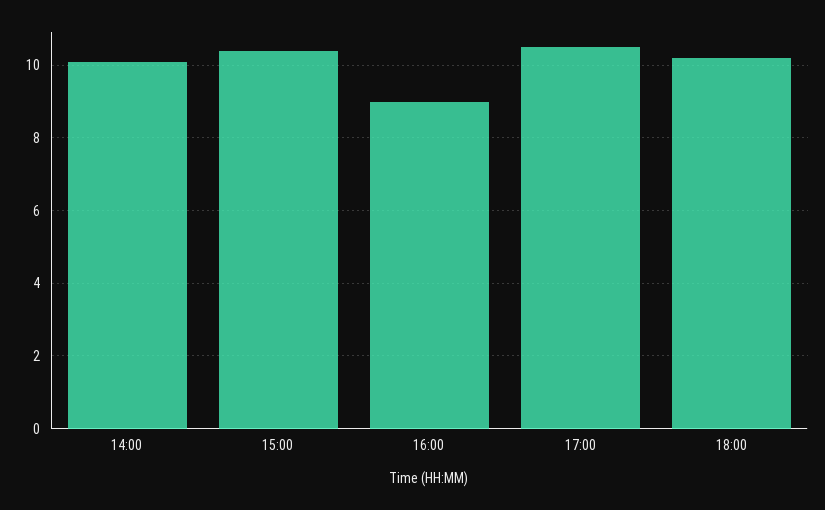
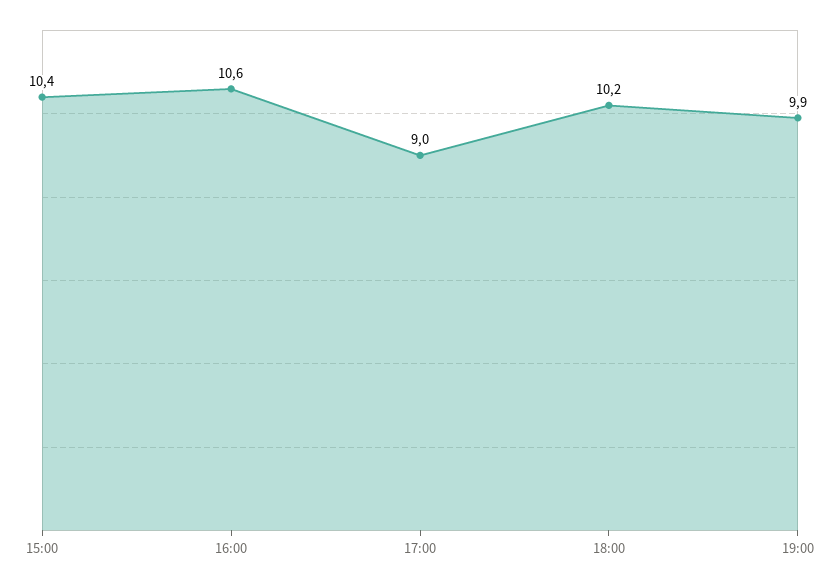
14:00: 10 -> none
16:00: 9 -> 10.6
17:00: 10.5 -> 9
19:00: none -> 9.9

